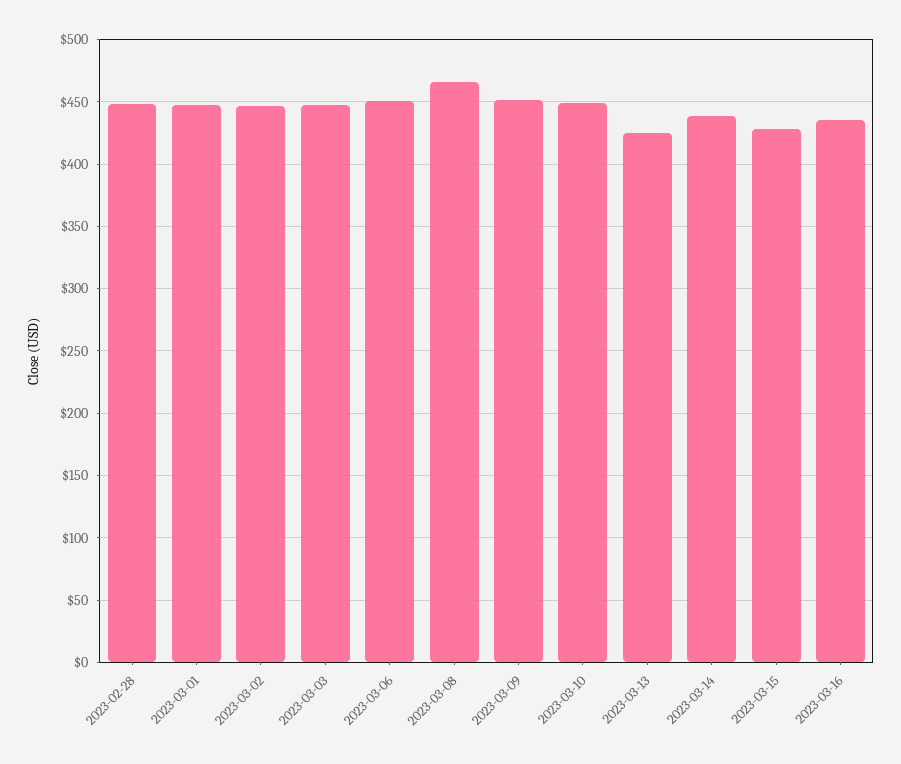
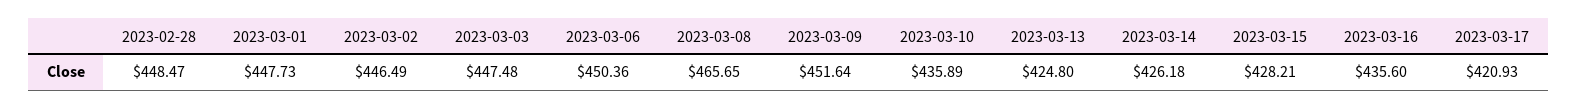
2023-03-10: 450 -> 435.89
2023-03-14: 440 -> 426.18
2023-03-17: none -> 420.93

